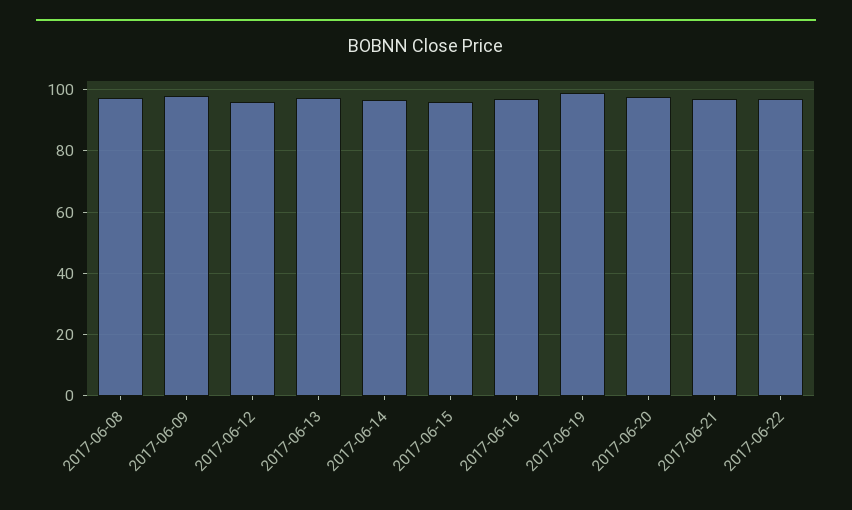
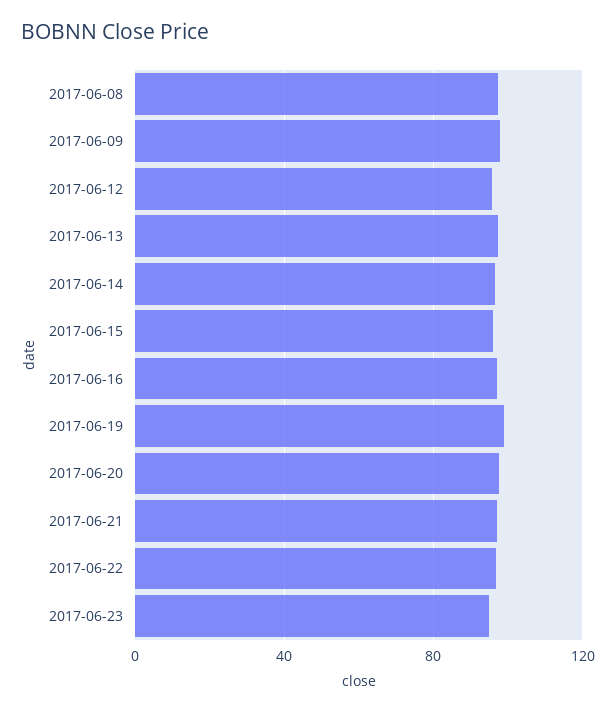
2017-06-23: none -> 95

